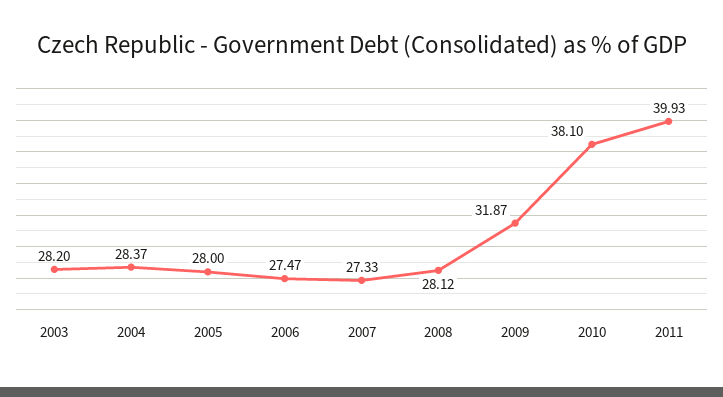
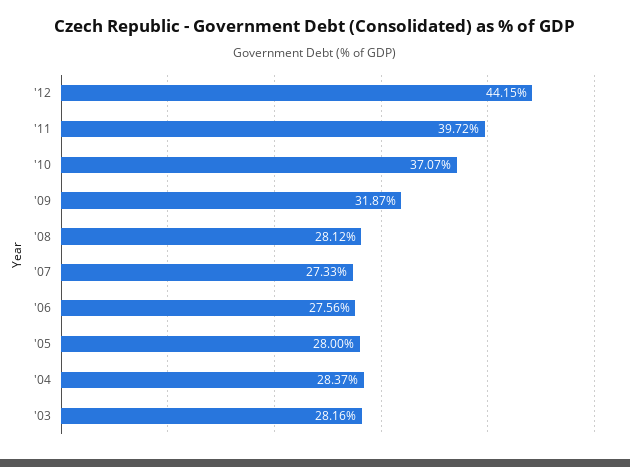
2003: 28.2 -> 28.16
2006: 27.47 -> 27.56
2010: 38.1 -> 37.07
2011: 39.93 -> 39.72
'12: none -> 44.15

